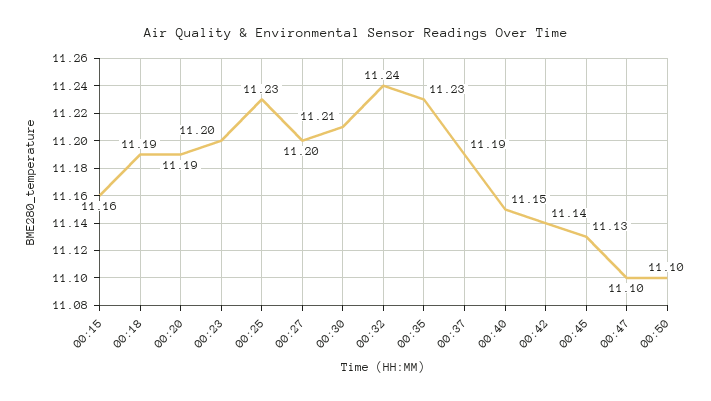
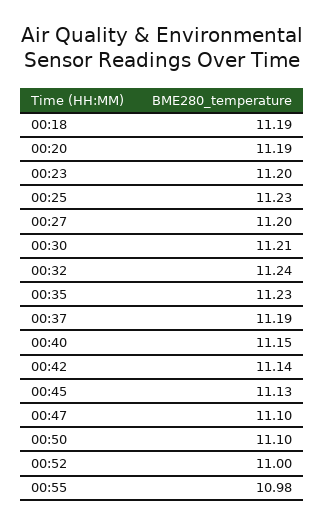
00:15: 11.16 -> none
00:52: none -> 11
00:55: none -> 10.98

